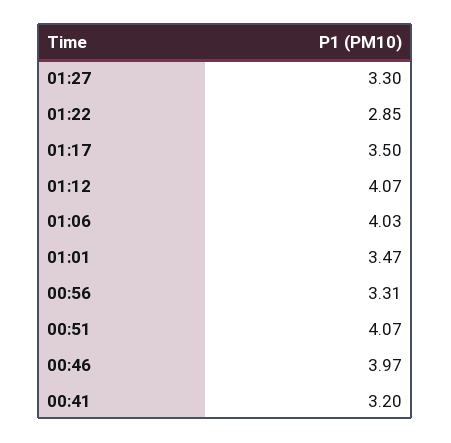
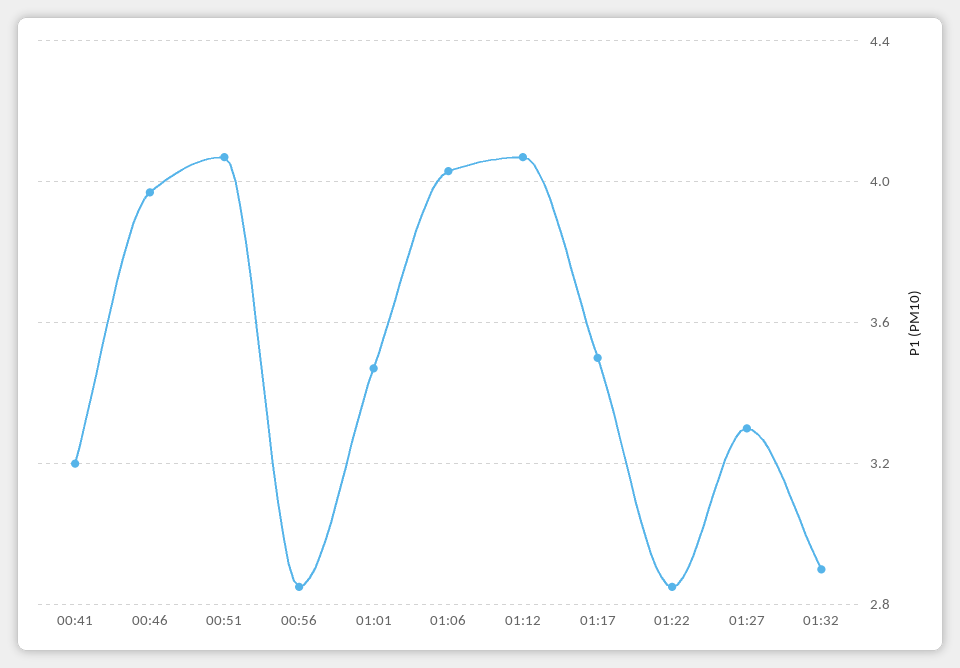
00:56: 3.31 -> 2.85
01:32: none -> 2.9

